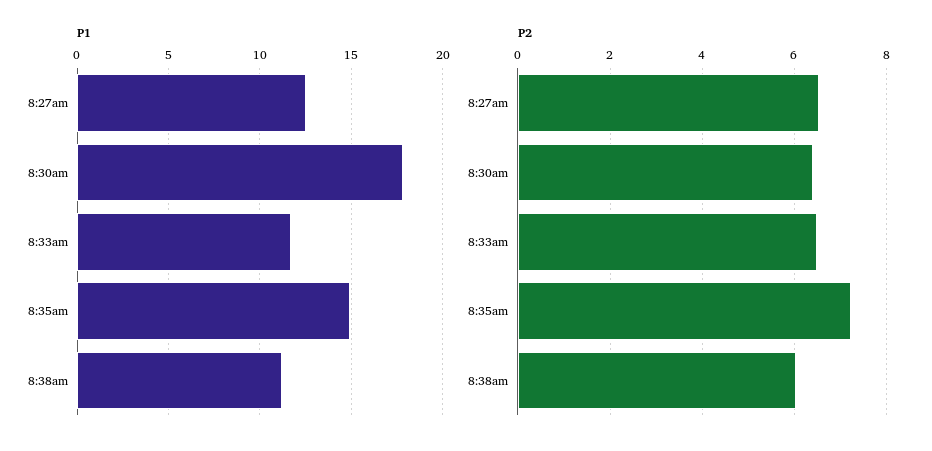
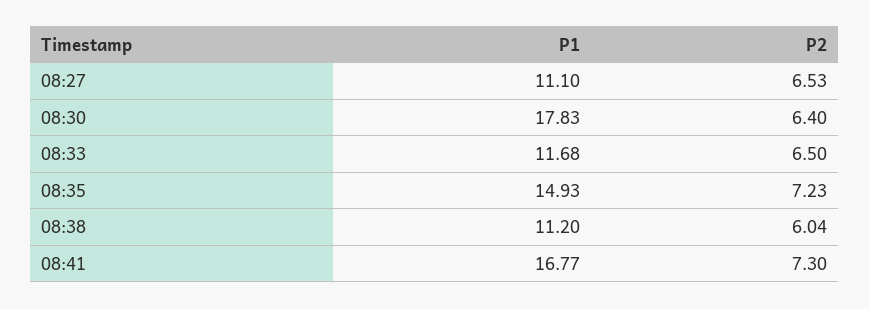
P1, 8:27am: 12.5 -> 11.1
P1, 08:41: none -> 16.77
P2, 08:41: none -> 7.3

